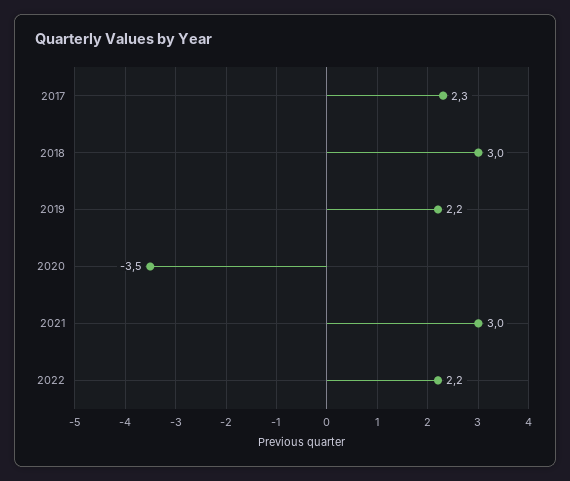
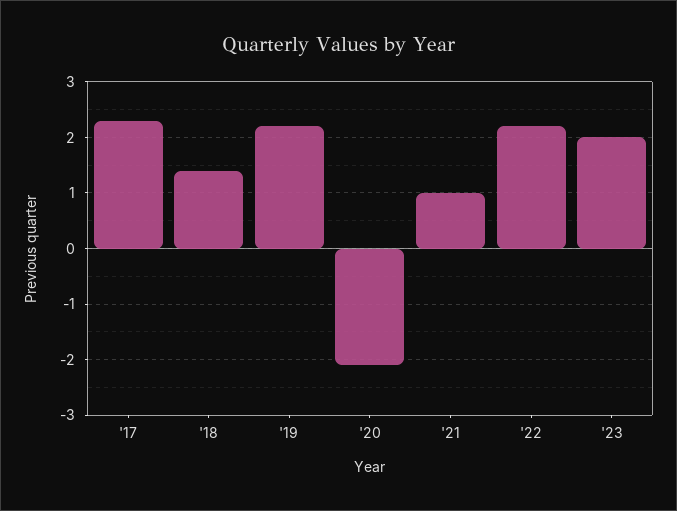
2018: 3 -> 1.5
2020: -3.5 -> -2
2021: 3 -> 1
'23: none -> 2

